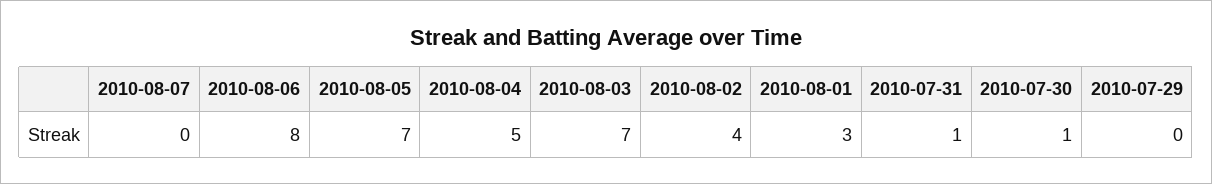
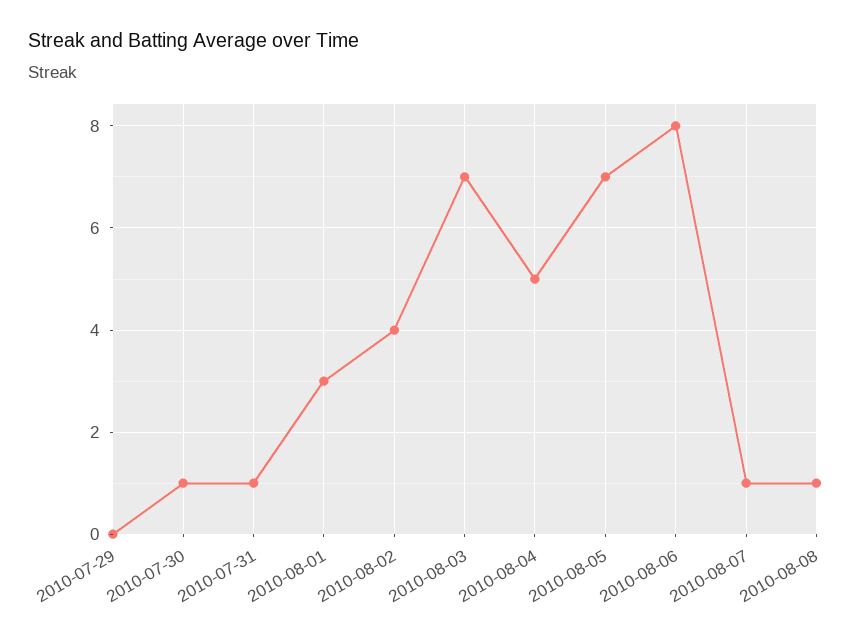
2010-08-07: 0 -> 1
2010-08-08: none -> 1

